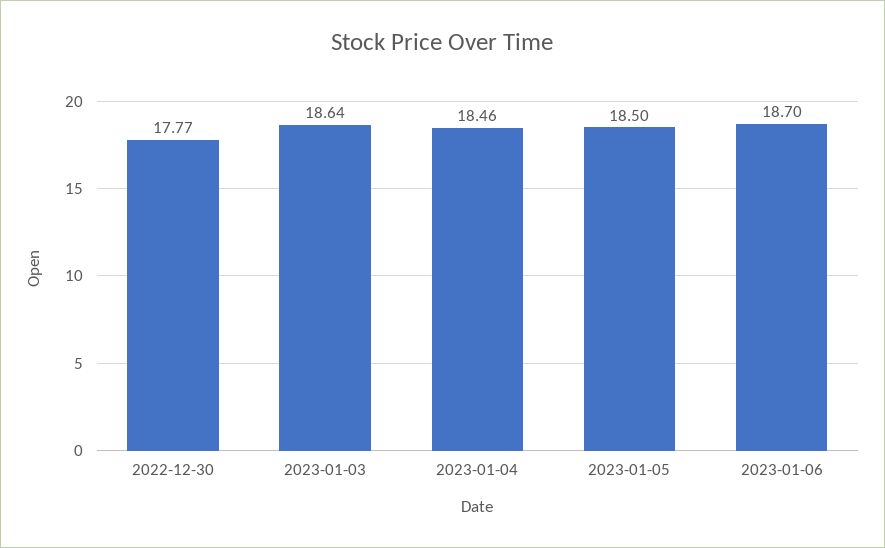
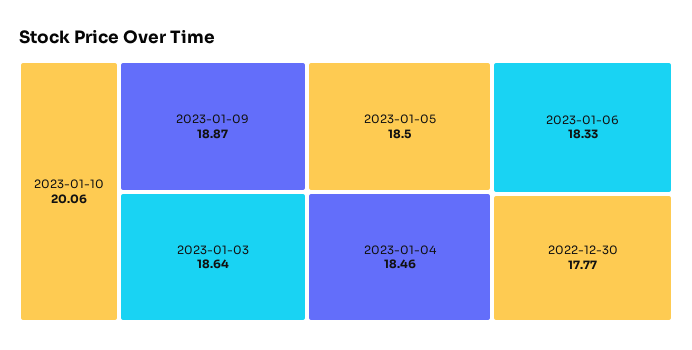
2023-01-06: 18.7 -> 18.33
2023-01-10: none -> 20.06
2023-01-09: none -> 18.87

